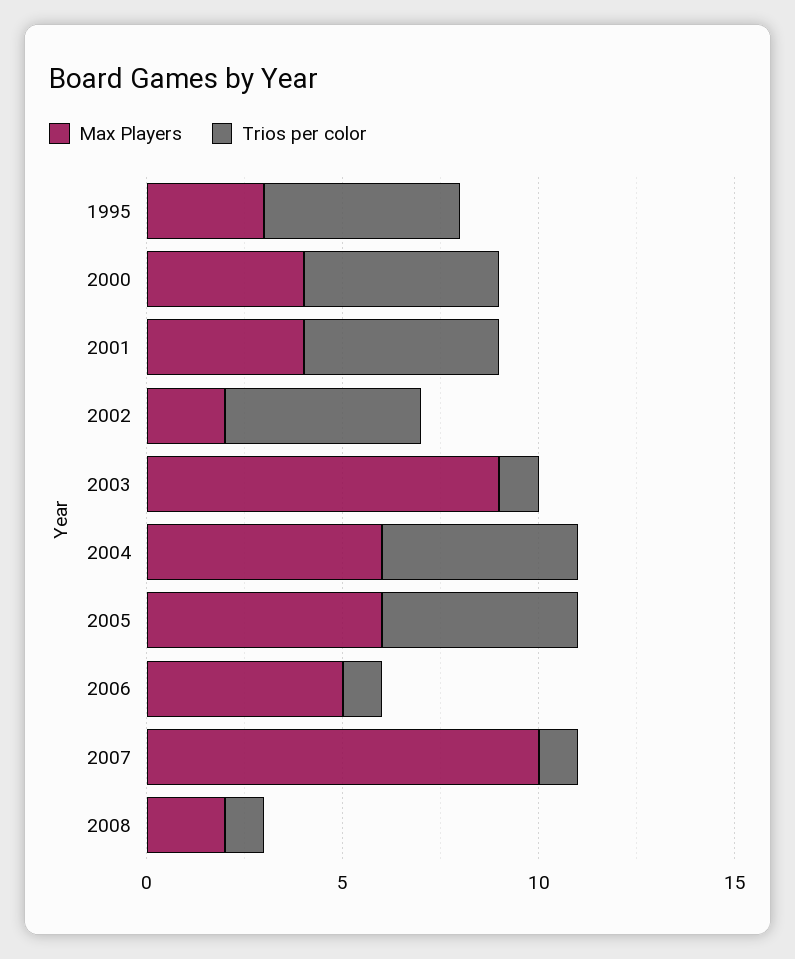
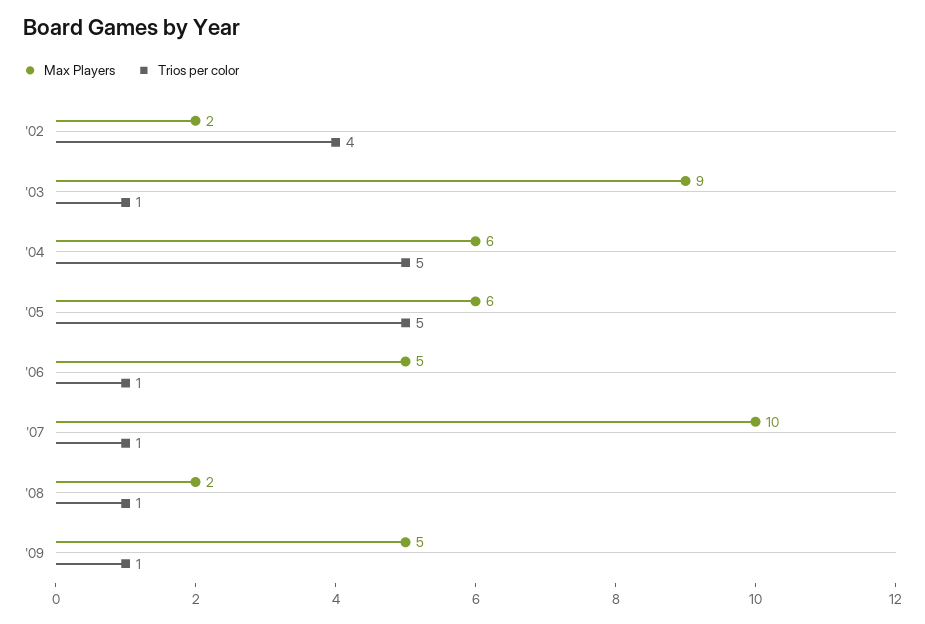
Max Players, 1995: 3 -> none
Trios per color, 1995: 5 -> none
Max Players, 2000: 4 -> none
Trios per color, 2000: 5 -> none
Max Players, 2001: 4 -> none
Trios per color, 2001: 5 -> none
Trios per color, 2002: 5 -> 4
Max Players, '09: none -> 5
Trios per color, '09: none -> 1

